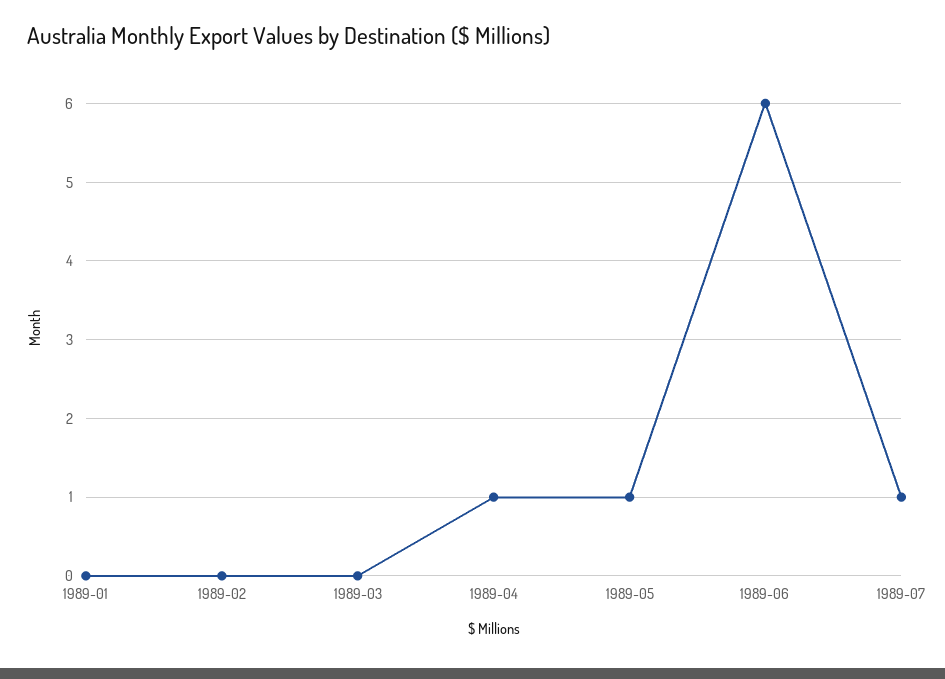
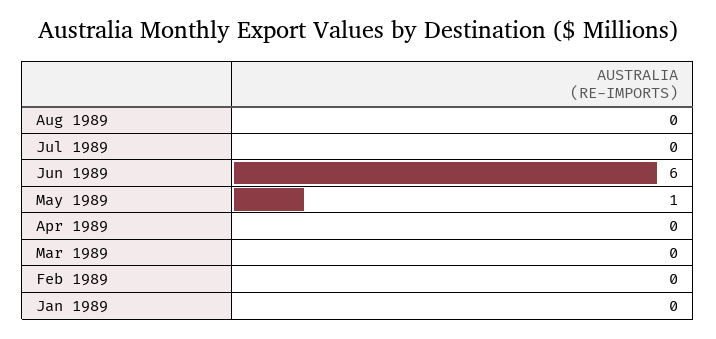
1989-04: 1 -> 0
1989-07: 1 -> 0
Aug 1989: none -> 0

